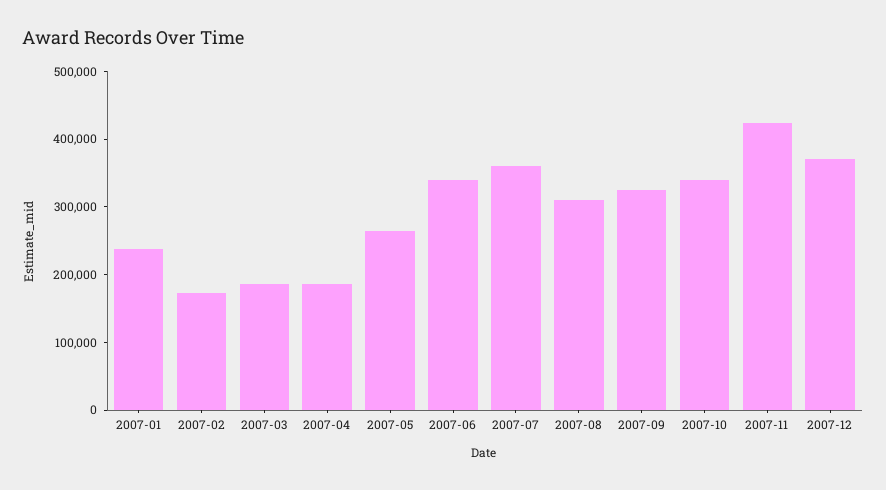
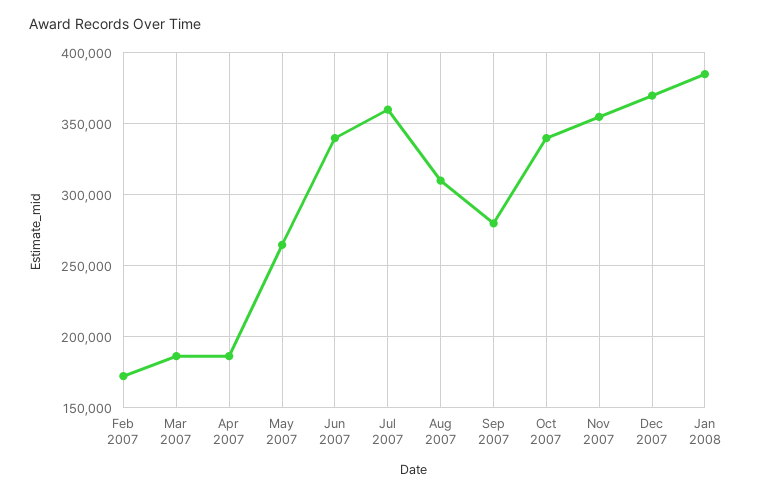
2007-01: 240000 -> none
2007-09: 320000 -> 280000
2007-11: 420000 -> 355000
Jan 2008: none -> 385000

